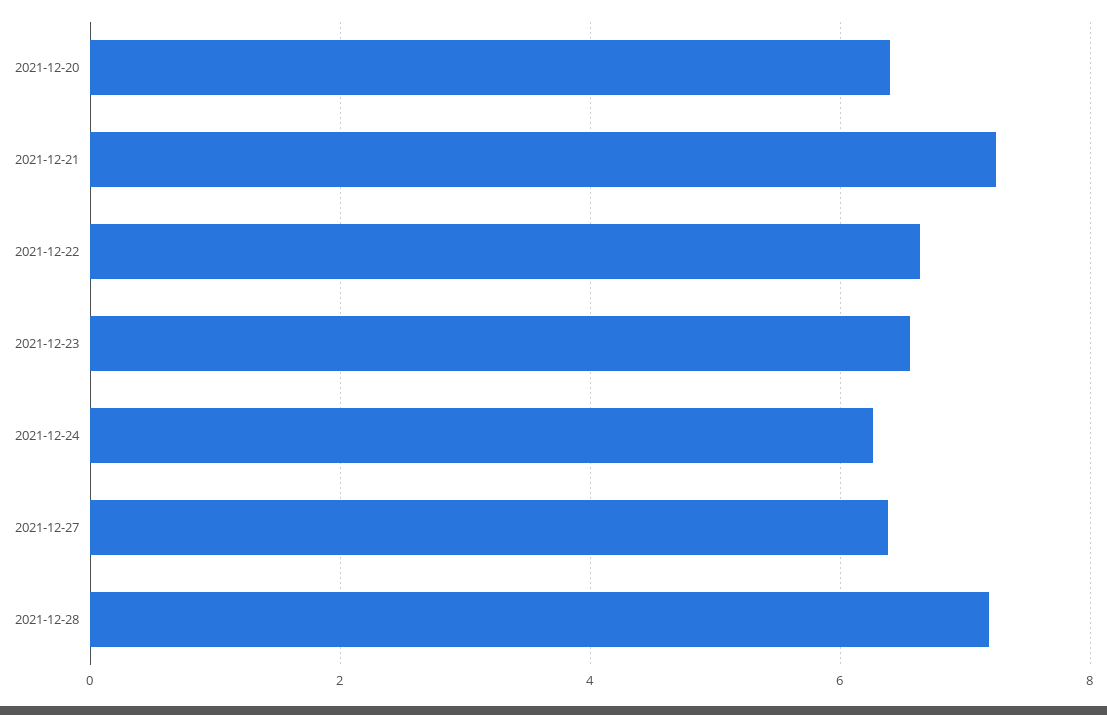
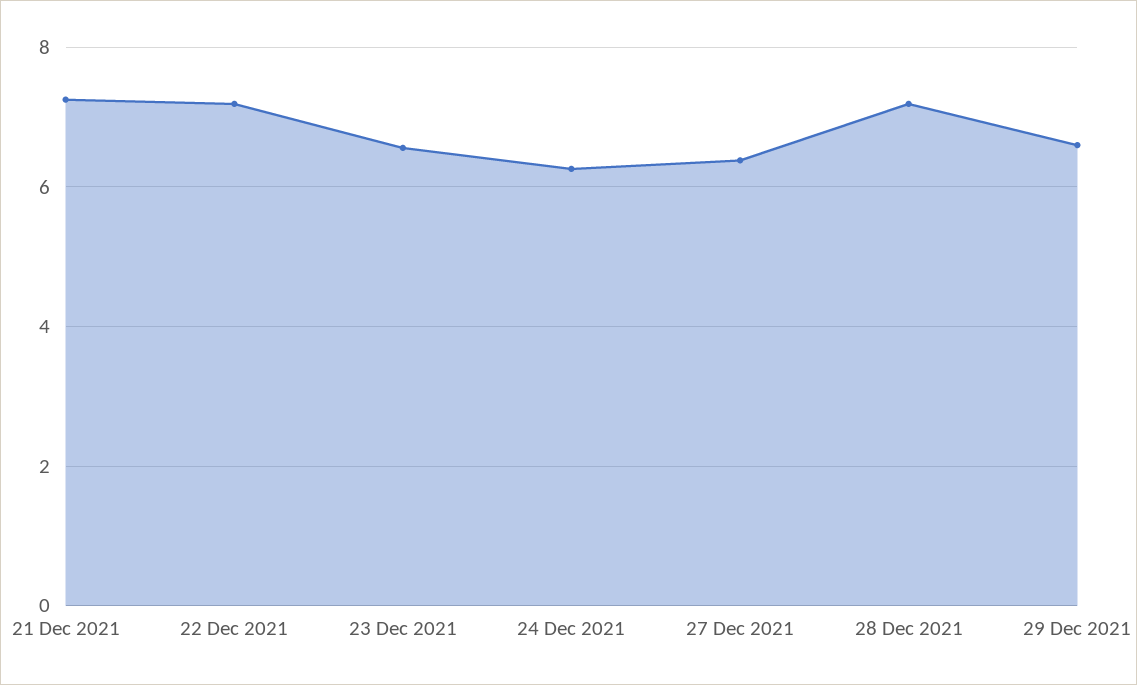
2021-12-20: 6.4 -> none
2021-12-22: 6.6 -> 7.2
29 Dec 2021: none -> 6.6

